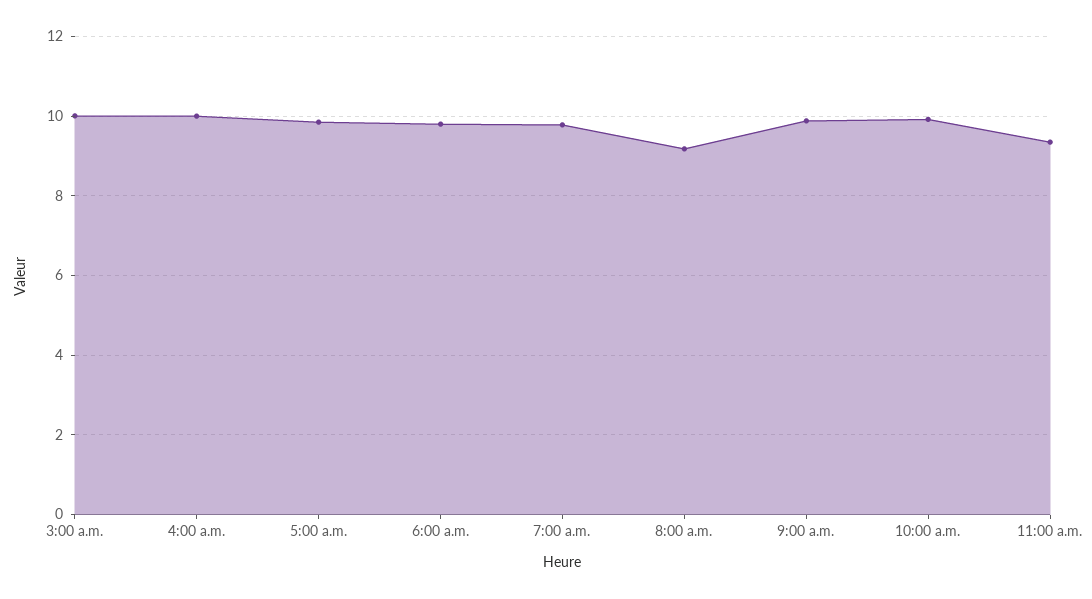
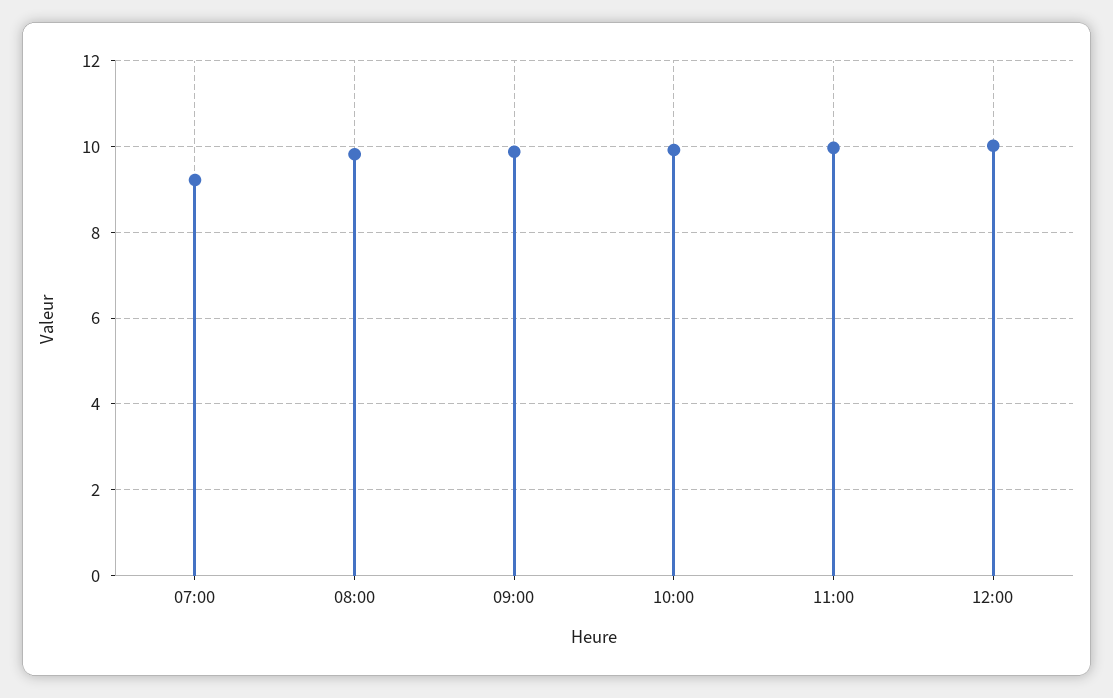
3:00 a.m.: 10 -> none
4:00 a.m.: 10 -> none
5:00 a.m.: 9.8 -> none
6:00 a.m.: 9.8 -> none
7:00 a.m.: 9.8 -> 9.2
8:00 a.m.: 9.2 -> 9.8
11:00 a.m.: 9.4 -> 10
12:00: none -> 10

